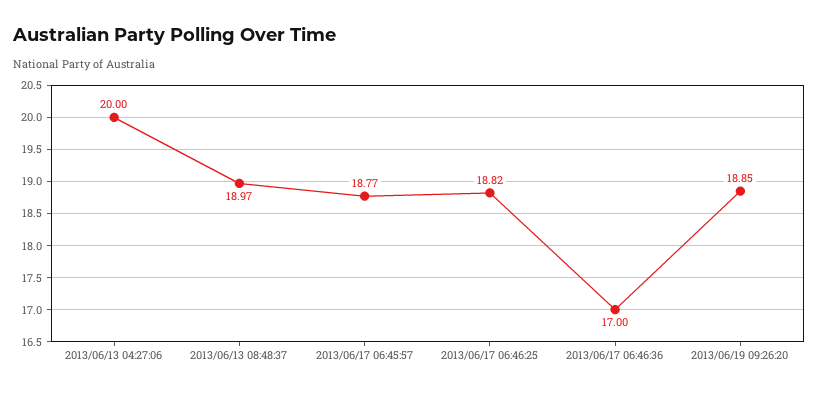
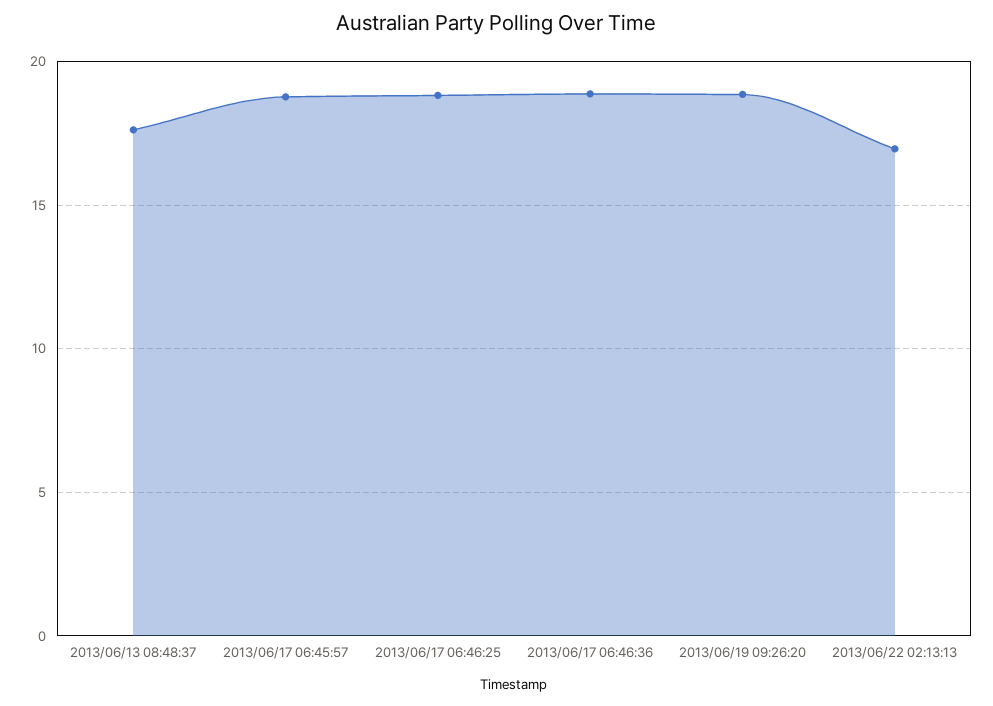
2013/06/13 04:27:06: 20 -> none
2013/06/13 08:48:37: 18.97 -> 17.5
2013/06/17 06:46:36: 17 -> 19
2013/06/22 02:13:13: none -> 17

